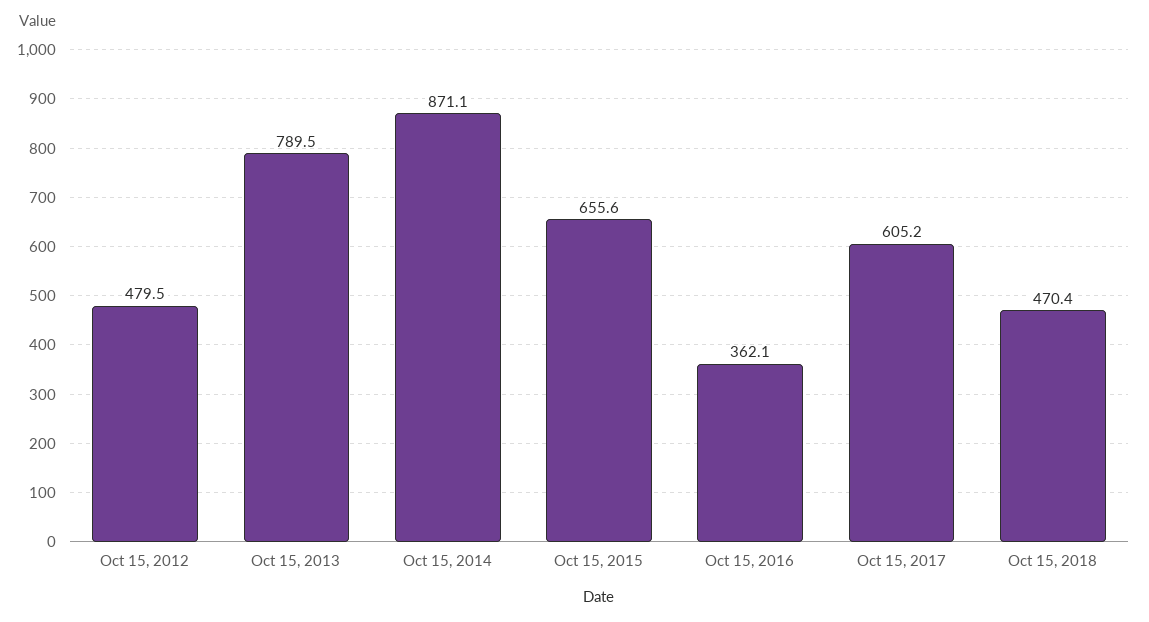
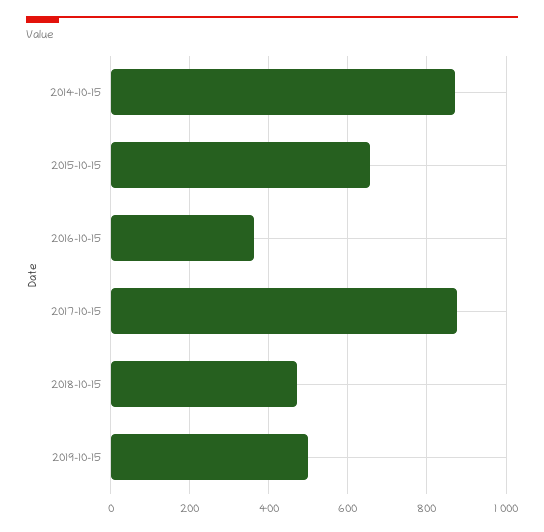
Oct 15, 2012: 479.5 -> none
Oct 15, 2013: 789.5 -> none
Oct 15, 2017: 605.2 -> 880
2019-10-15: none -> 500

